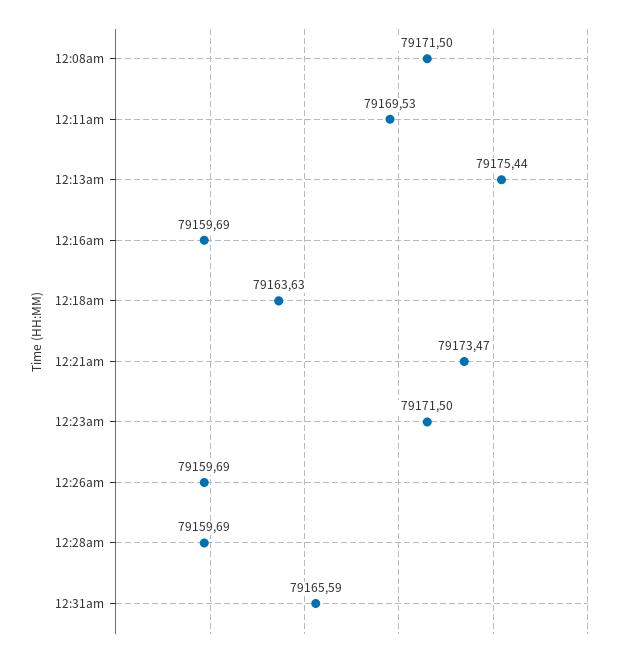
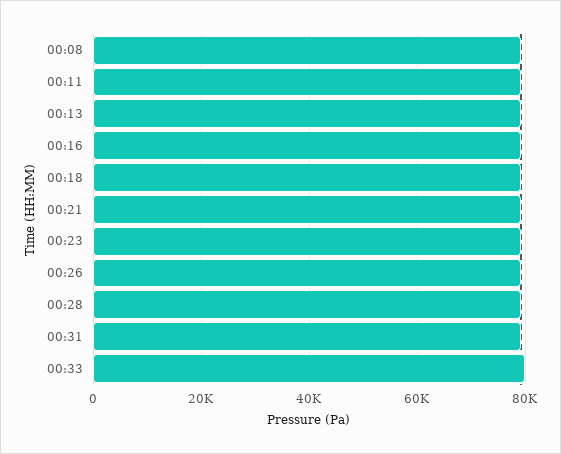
00:33: none -> 80000

